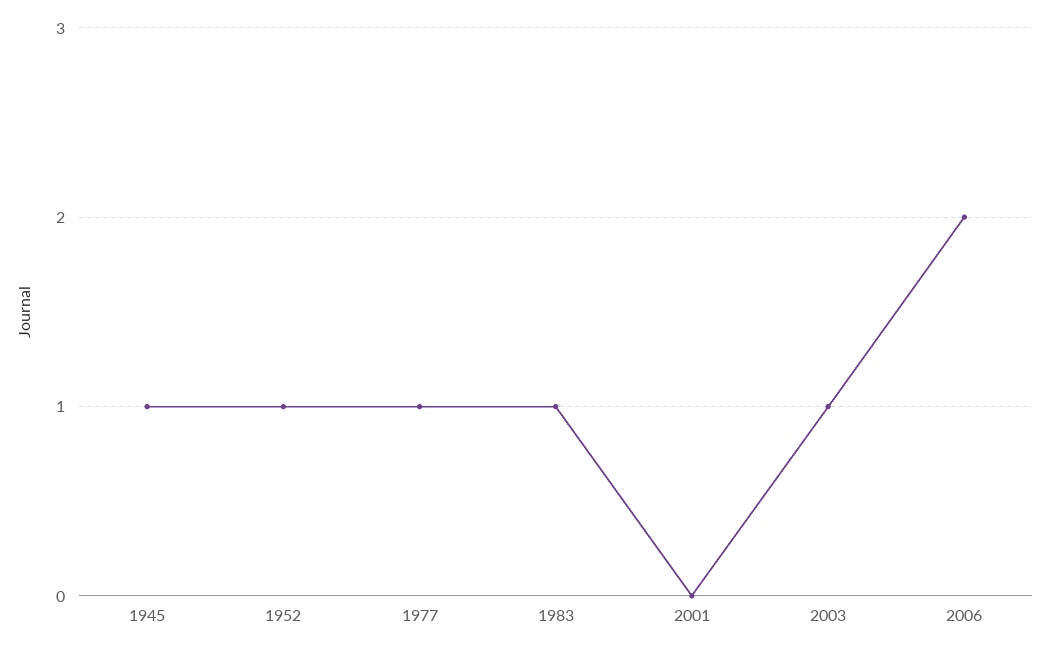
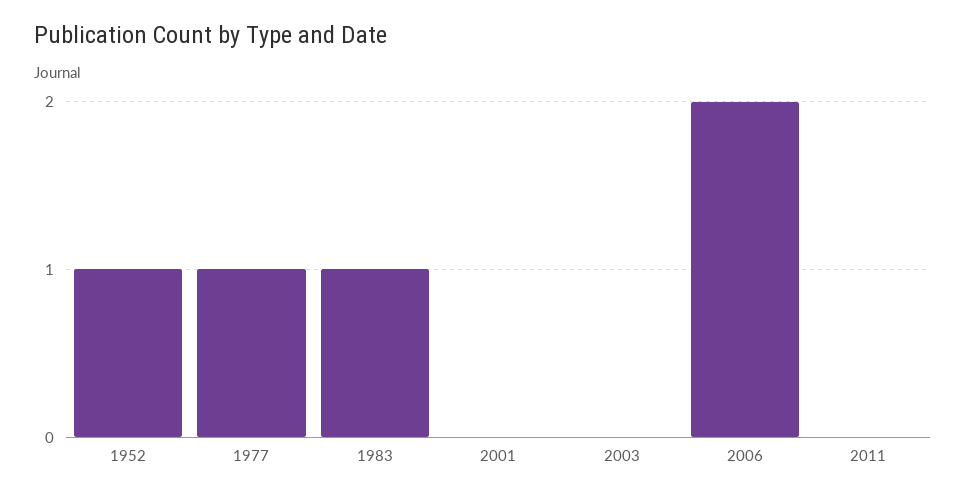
1945: 1 -> none
2003: 1 -> 0
2011: none -> 0

